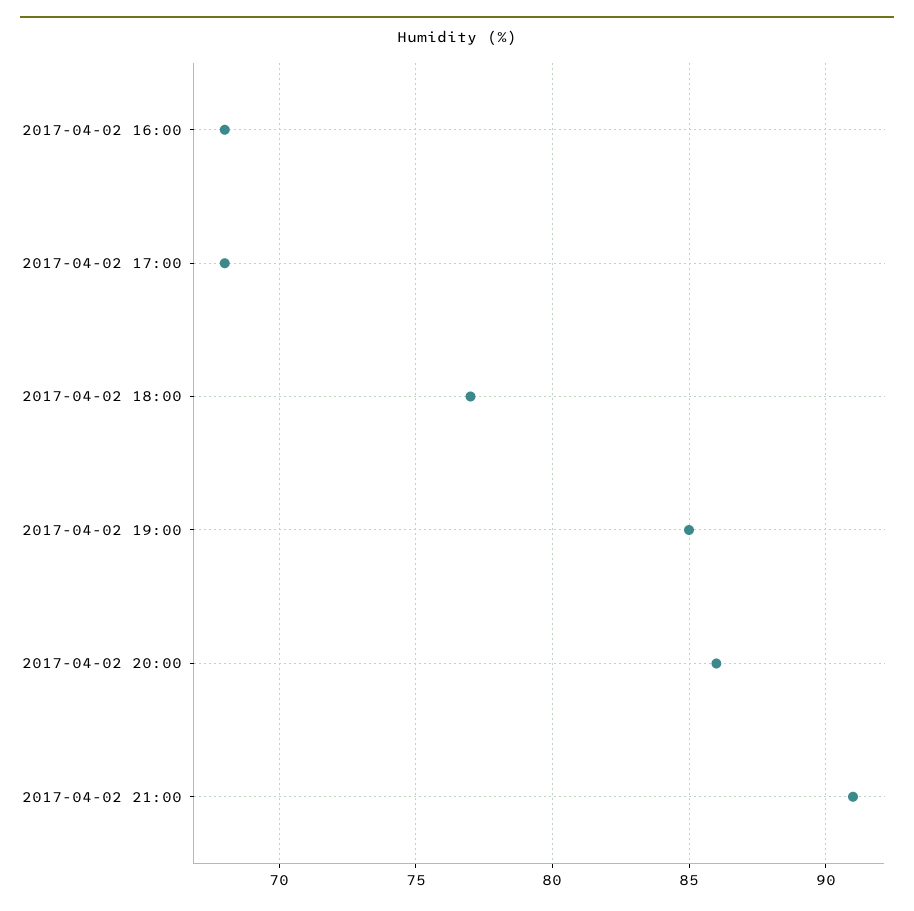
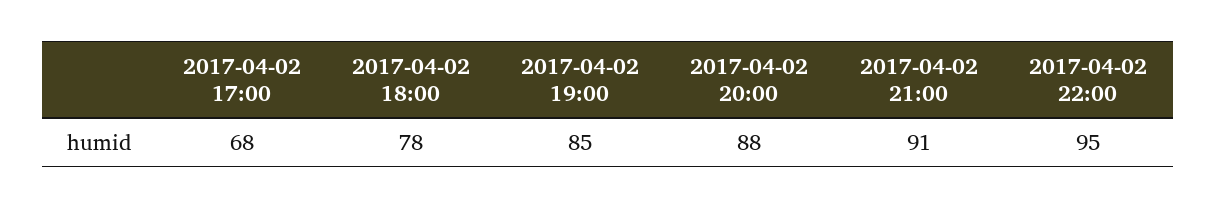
2017-04-02 16:00: 68 -> none
2017-04-02 18:00: 77 -> 78
2017-04-02 20:00: 86 -> 88
2017-04-02 22:00: none -> 95

